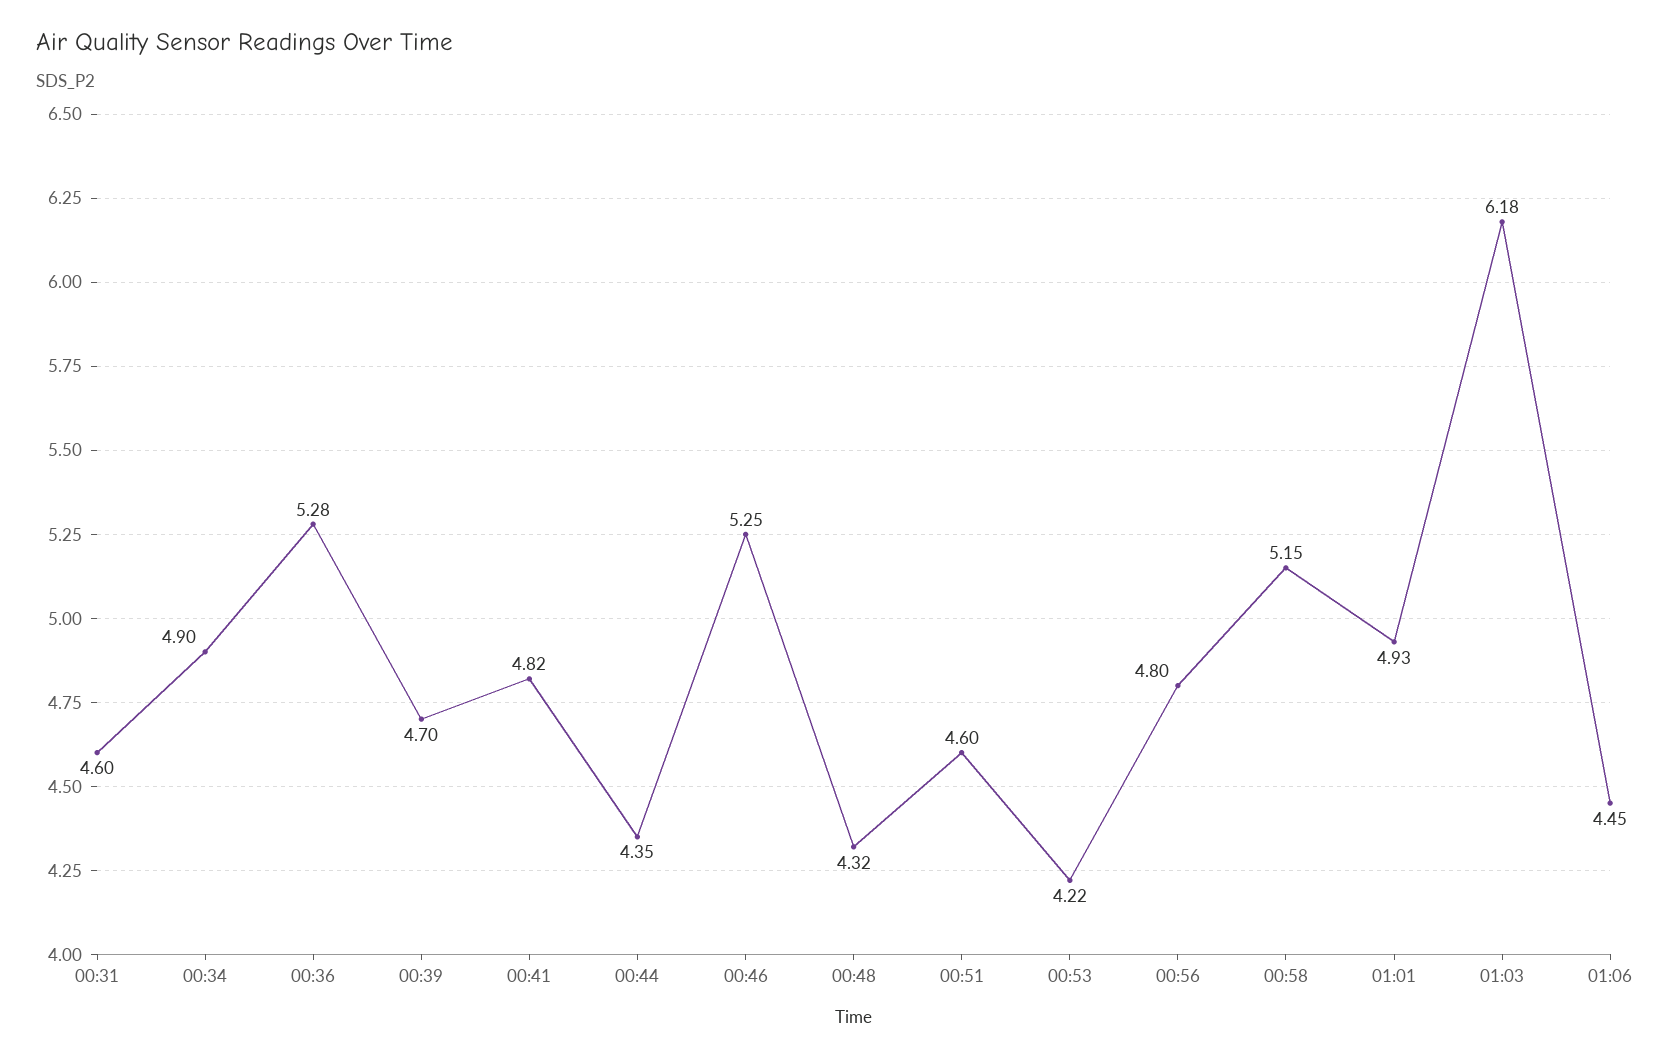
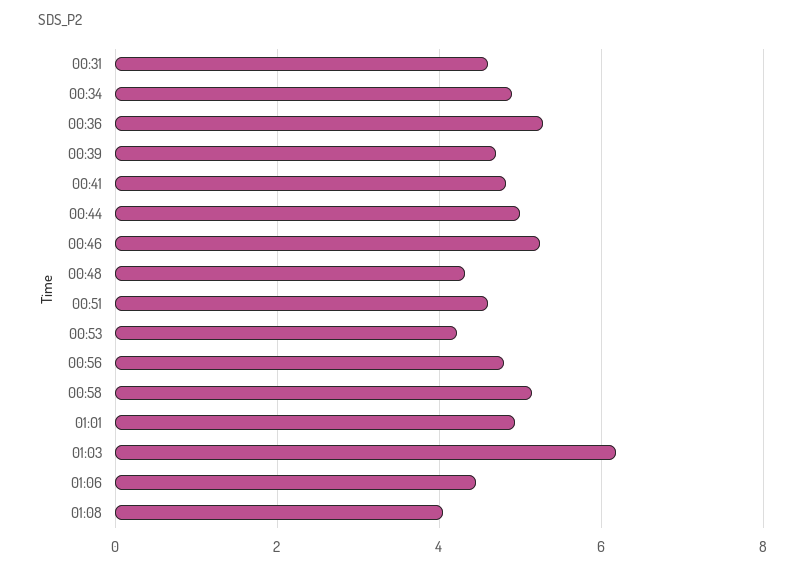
00:44: 4.35 -> 5
01:08: none -> 4

